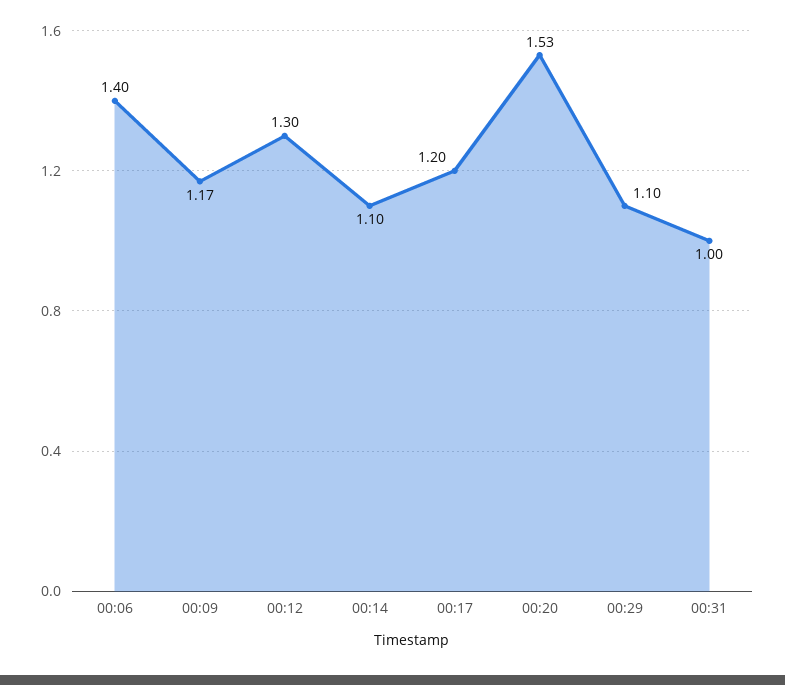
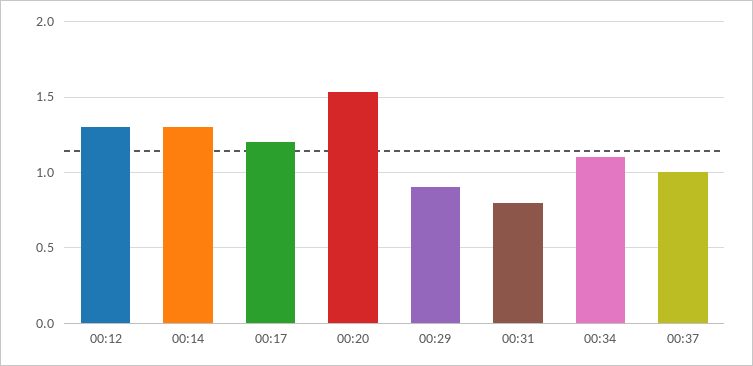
00:06: 1.4 -> none
00:09: 1.17 -> none
00:14: 1.1 -> 1.3
00:29: 1.1 -> 0.9
00:31: 1 -> 0.8
00:34: none -> 1.1
00:37: none -> 1

